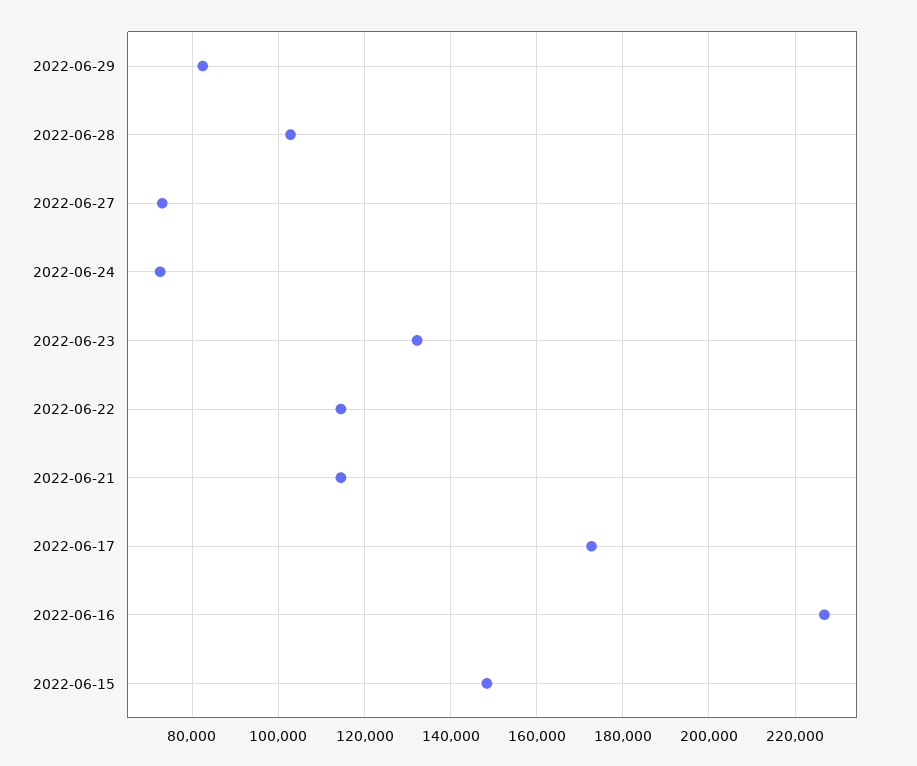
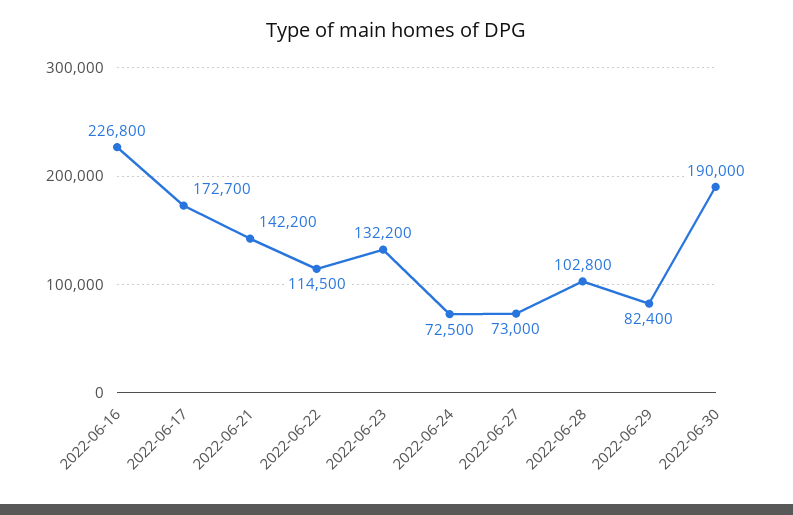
2022-06-21: 114000 -> 142200
2022-06-15: 148000 -> none
2022-06-30: none -> 190000

